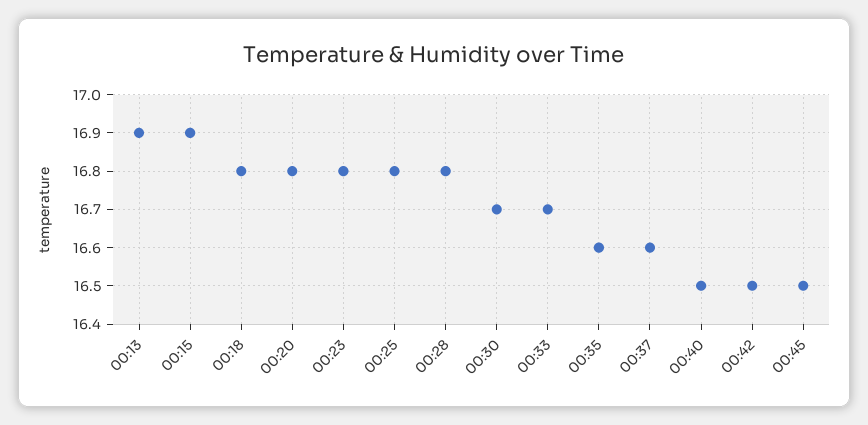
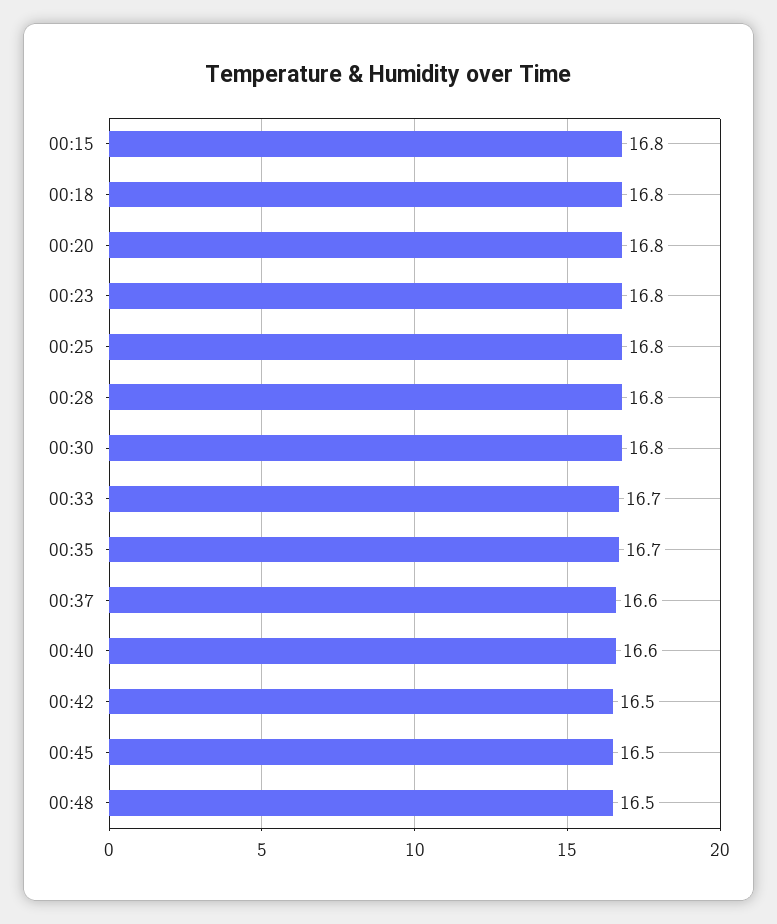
00:13: 16.9 -> none
00:15: 16.9 -> 16.8
00:30: 16.7 -> 16.8
00:35: 16.6 -> 16.7
00:40: 16.5 -> 16.6
00:48: none -> 16.5

